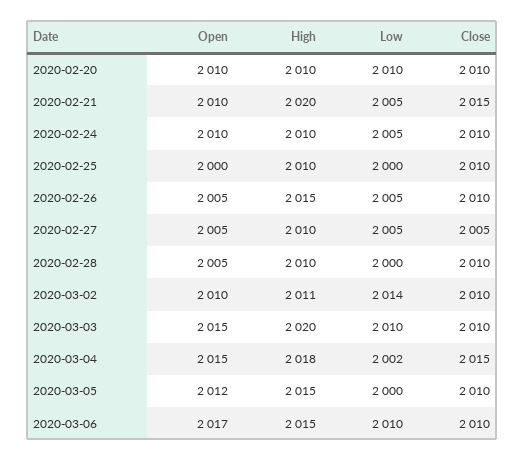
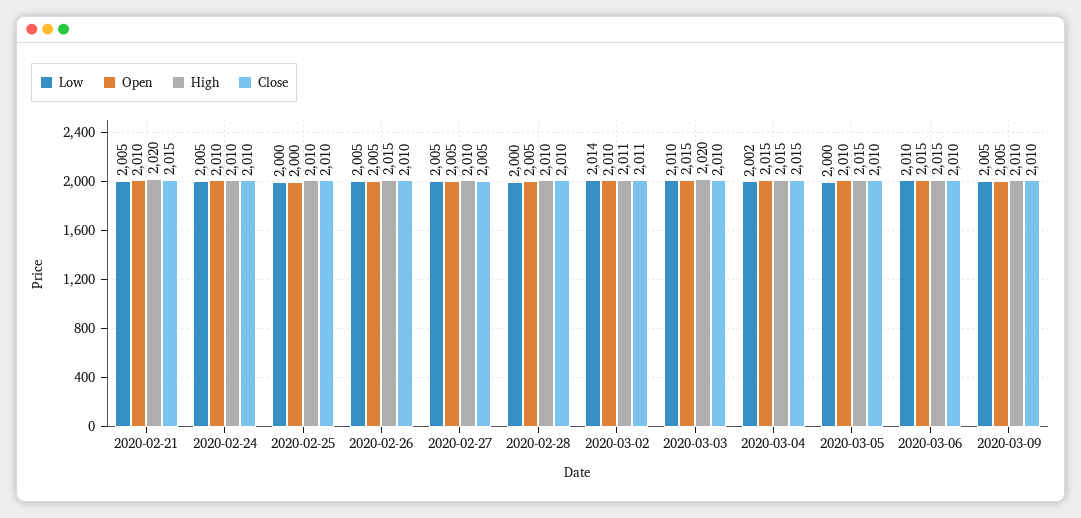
Open, 2020-02-20: 2010 -> none
High, 2020-02-20: 2010 -> none
Low, 2020-02-20: 2010 -> none
Close, 2020-02-20: 2010 -> none
Close, 2020-03-02: 2010 -> 2011
High, 2020-03-04: 2018 -> 2015
Open, 2020-03-05: 2012 -> 2010
Open, 2020-03-06: 2017 -> 2015
Low, 2020-03-09: none -> 2005
Open, 2020-03-09: none -> 2005
High, 2020-03-09: none -> 2010
Close, 2020-03-09: none -> 2010

